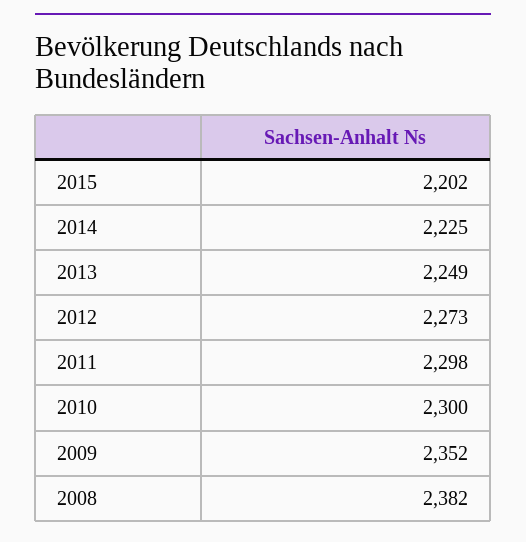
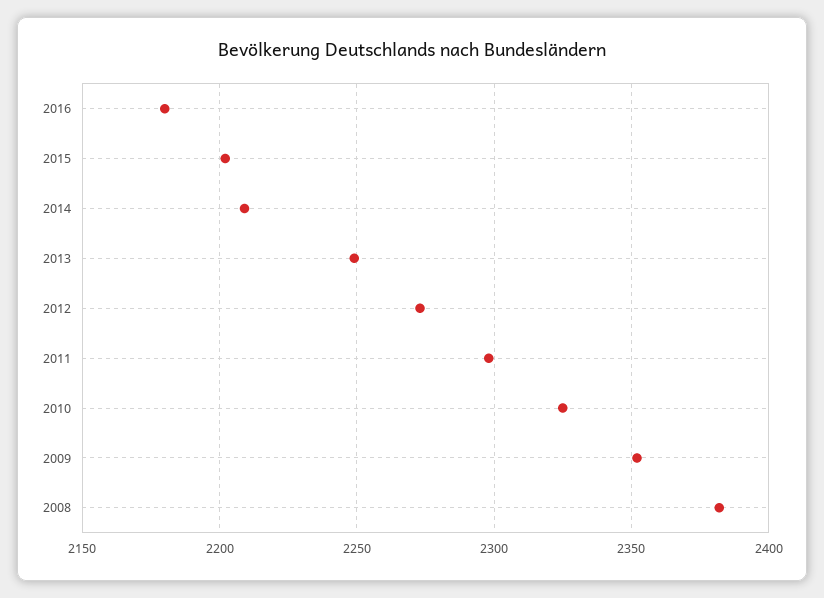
2014: 2225 -> 2210
2010: 2300 -> 2325
2016: none -> 2180

